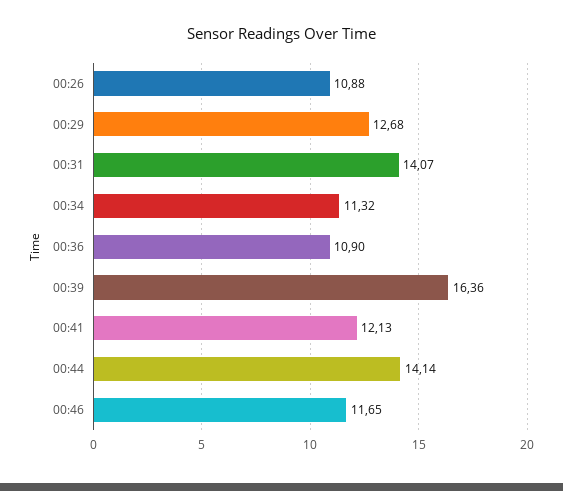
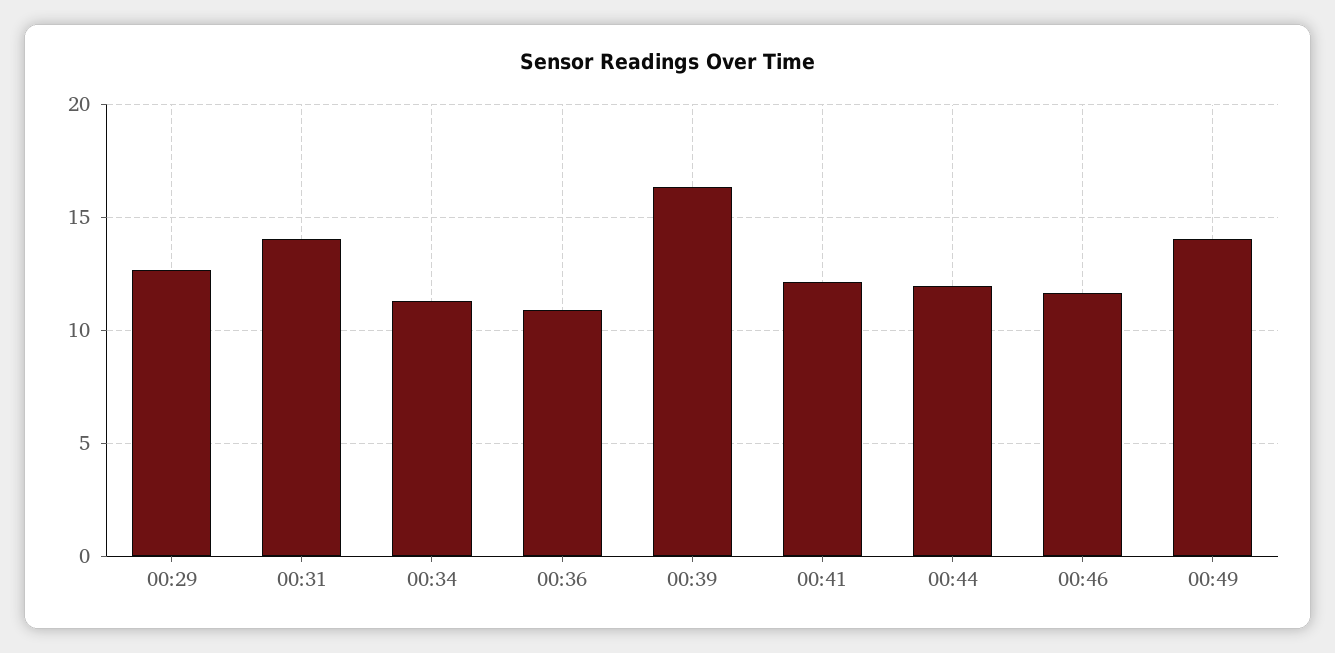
00:26: 10.88 -> none
00:44: 14.14 -> 12
00:49: none -> 14

